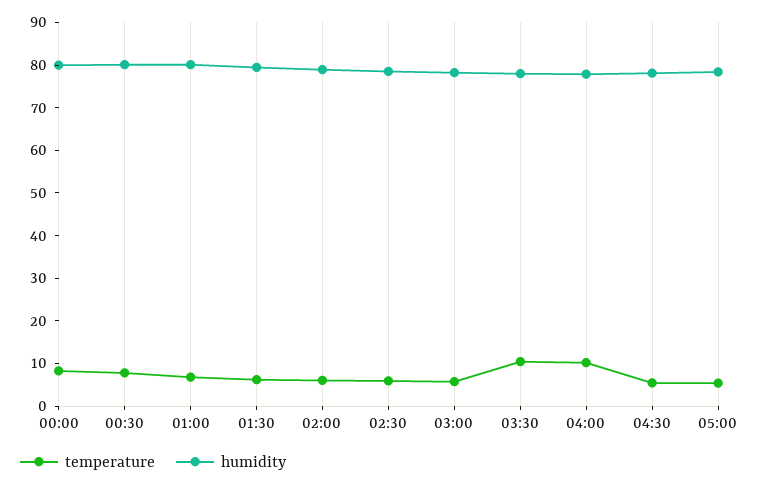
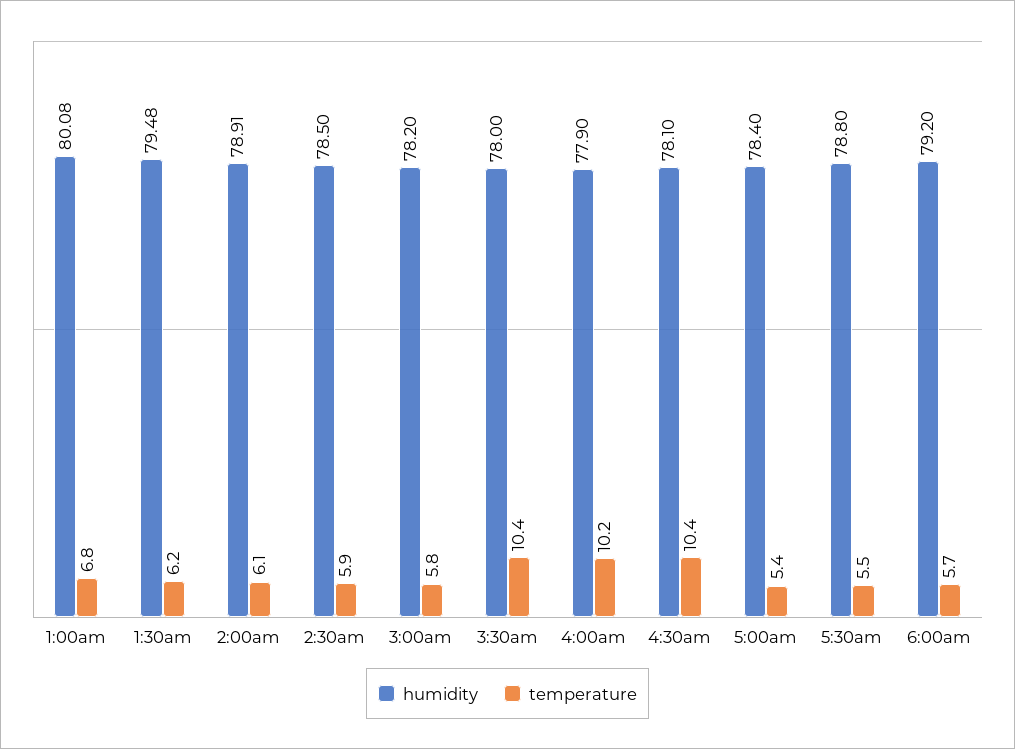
temperature, 00:00: 8 -> none
humidity, 00:00: 80 -> none
temperature, 00:30: 8 -> none
humidity, 00:30: 80 -> none
temperature, 04:30: 6 -> 10.4
humidity, 5:30am: none -> 78.8
temperature, 5:30am: none -> 5.5
humidity, 6:00am: none -> 79.2
temperature, 6:00am: none -> 5.7

